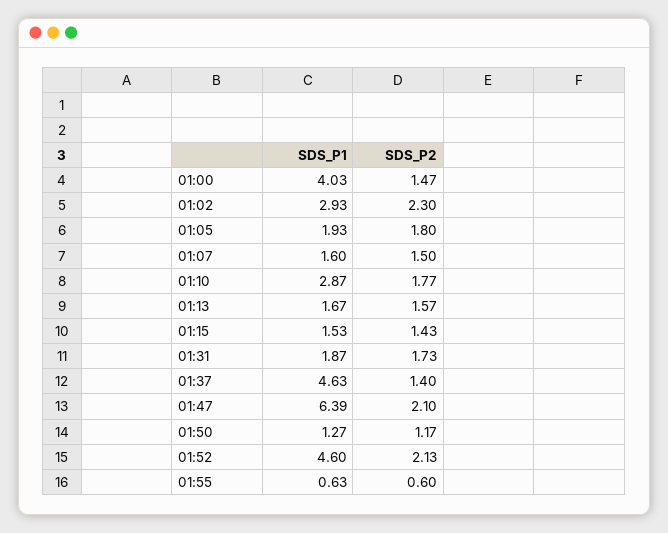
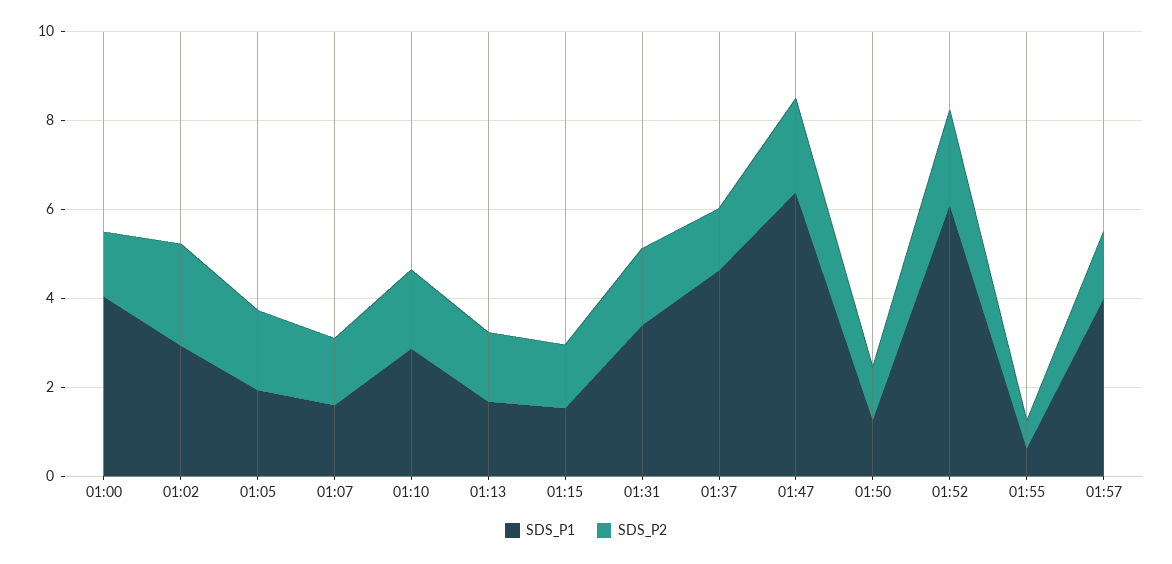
SDS_P1, 01:31: 1.87 -> 3.5
SDS_P1, 01:52: 4.6 -> 6
SDS_P1, 01:57: none -> 4
SDS_P2, 01:57: none -> 1.5

